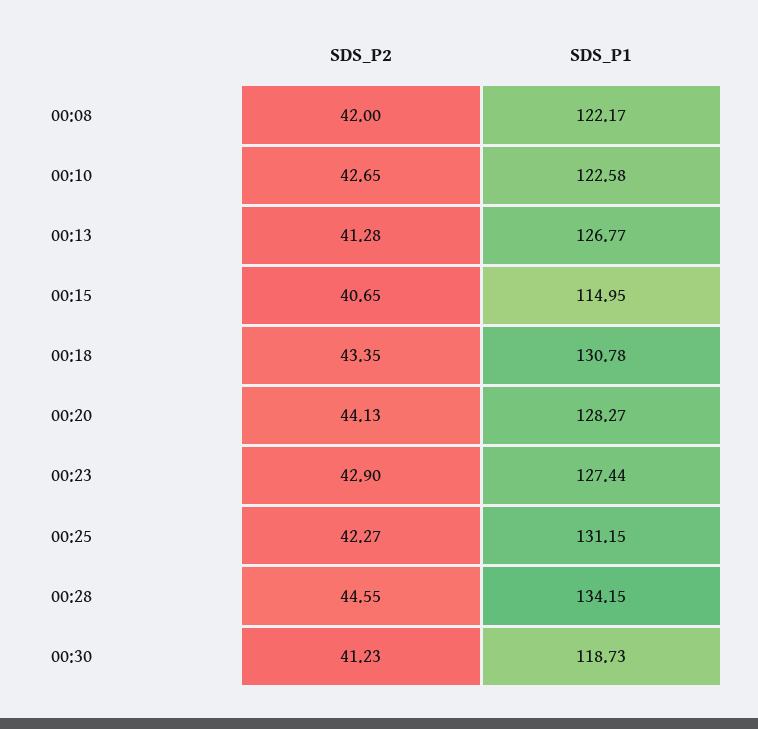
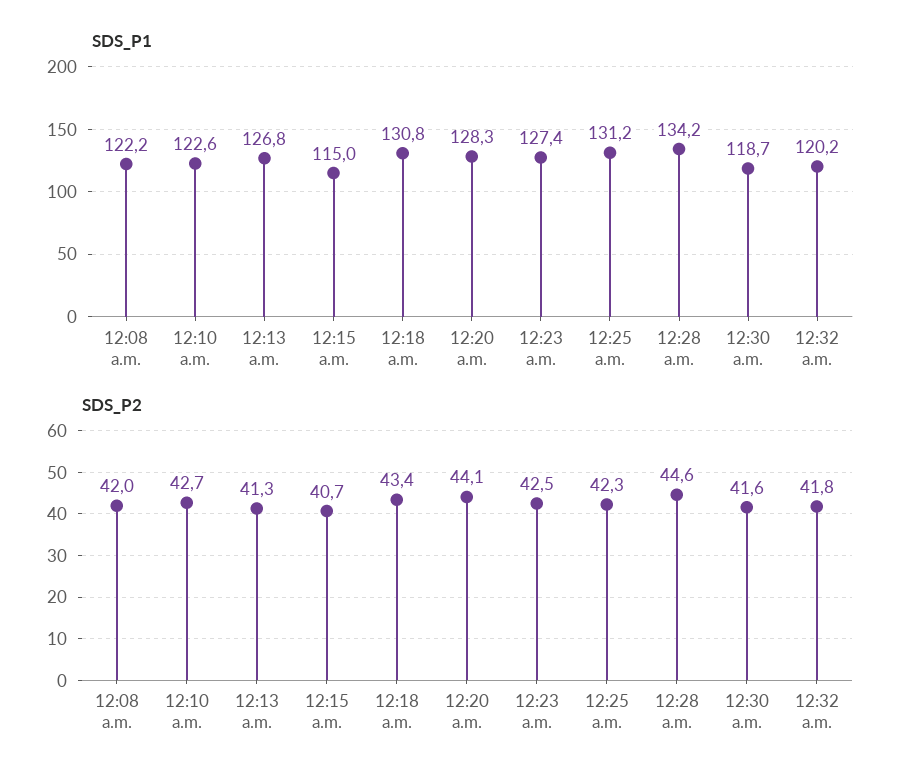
SDS_P2, 00:23: 42.9 -> 42.5
SDS_P2, 00:30: 41.23 -> 41.6
SDS_P1, 12:32 a.m.: none -> 120.2
SDS_P2, 12:32 a.m.: none -> 41.8

